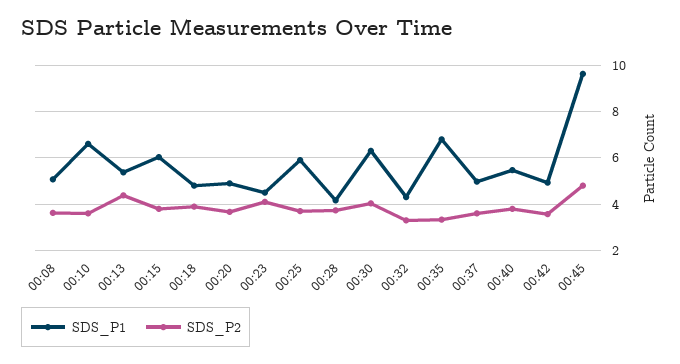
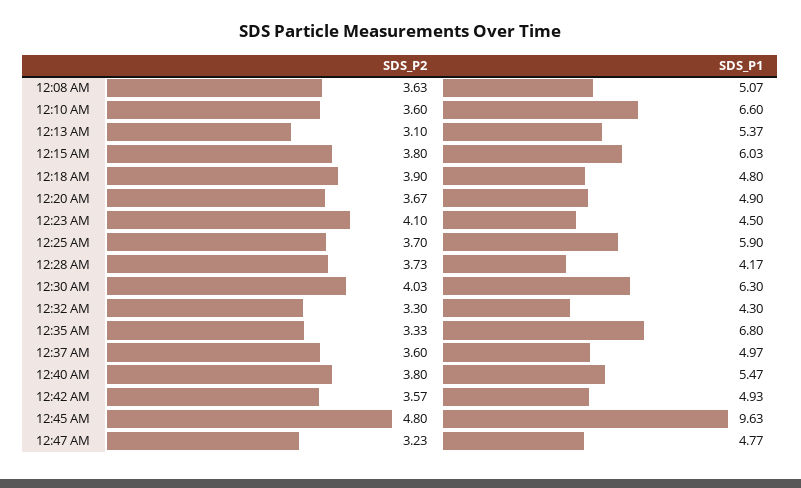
SDS_P2, 00:13: 4.5 -> 3.1
SDS_P2, 12:47 AM: none -> 3.23
SDS_P1, 12:47 AM: none -> 4.77

